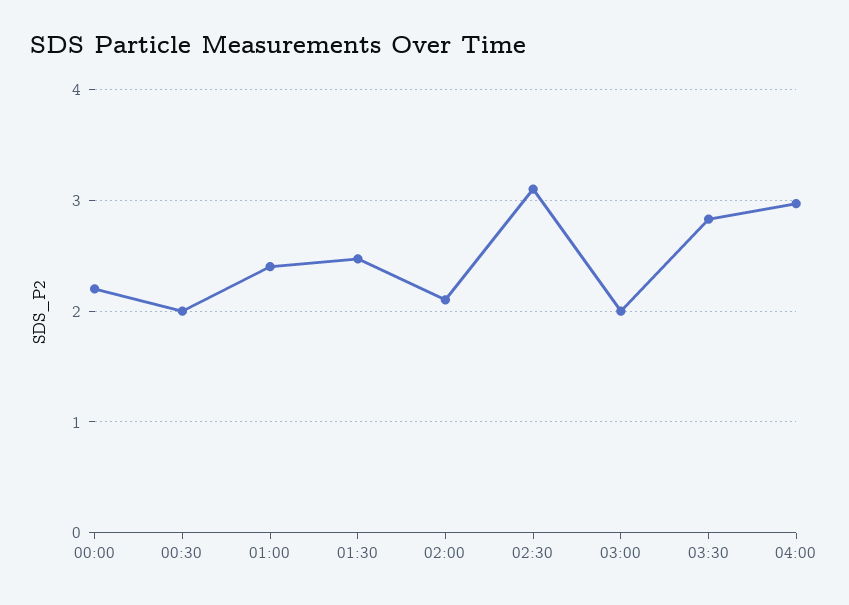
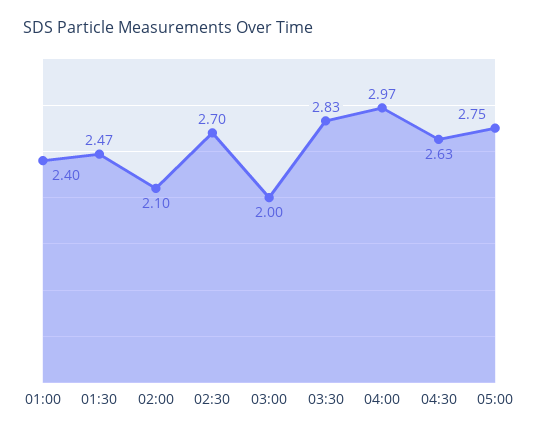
00:00: 2.2 -> none
00:30: 2 -> none
02:30: 3.1 -> 2.7
04:30: none -> 2.63
05:00: none -> 2.75

